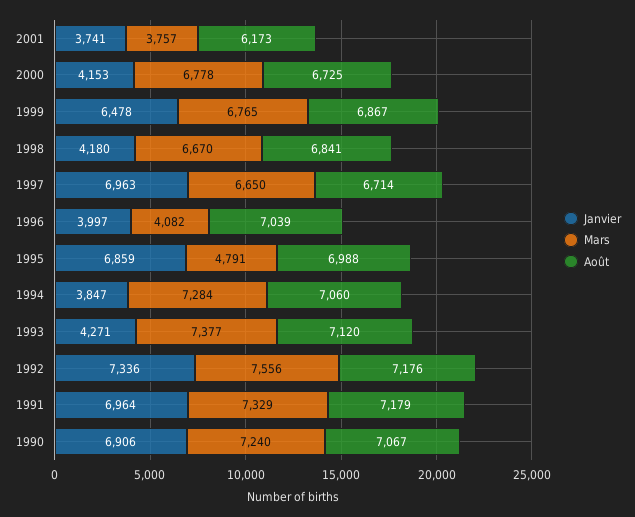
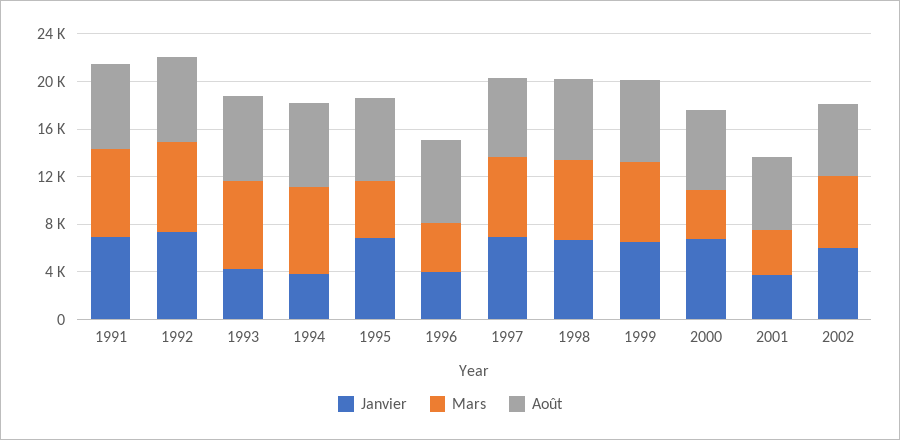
Janvier, 2000: 4153 -> 7000
Mars, 2000: 6778 -> 4000
Janvier, 1998: 4180 -> 7000
Janvier, 1990: 6906 -> none
Mars, 1990: 7240 -> none
Août, 1990: 7067 -> none
Janvier, 2002: none -> 6000
Mars, 2002: none -> 6000
Août, 2002: none -> 6000

